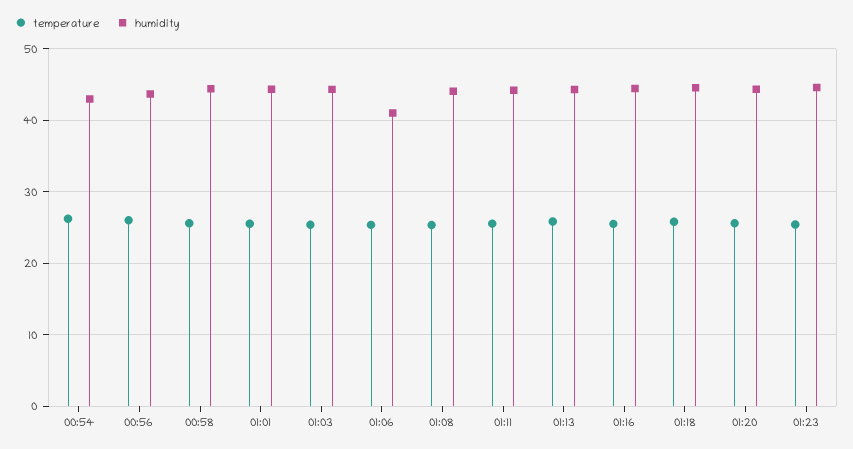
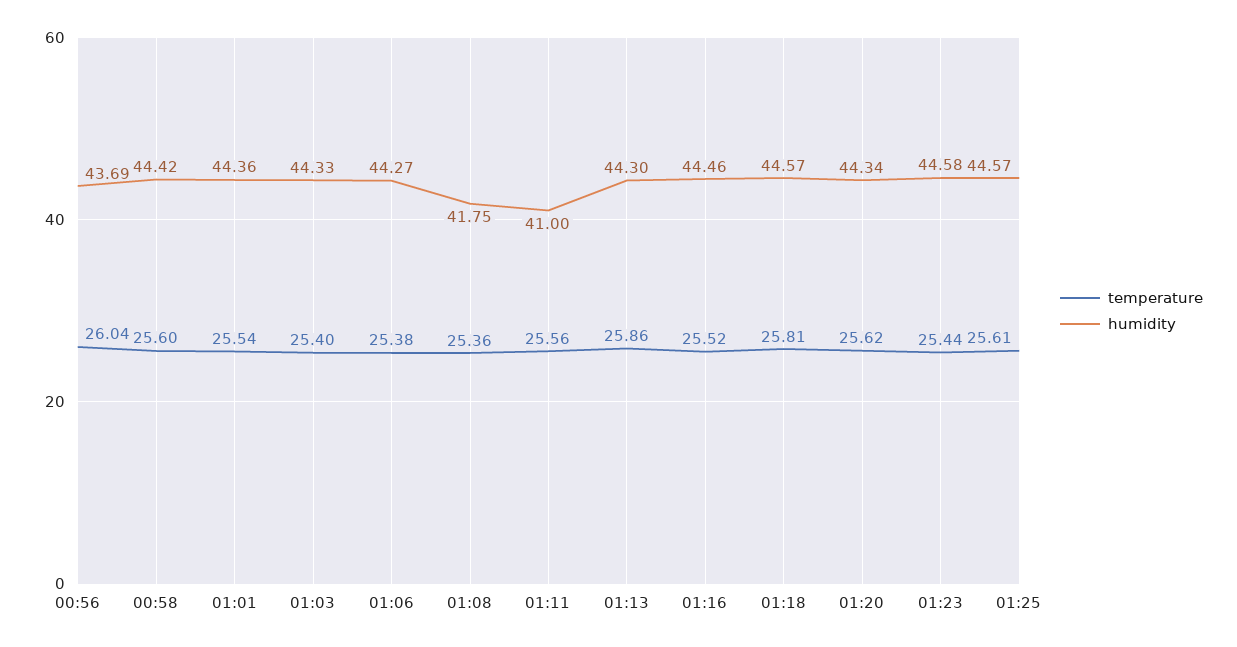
temperature, 00:54: 26 -> none
humidity, 00:54: 43 -> none
humidity, 01:06: 41 -> 44.27
humidity, 01:08: 44 -> 41.75
humidity, 01:11: 44 -> 41
temperature, 01:25: none -> 25.61
humidity, 01:25: none -> 44.57

